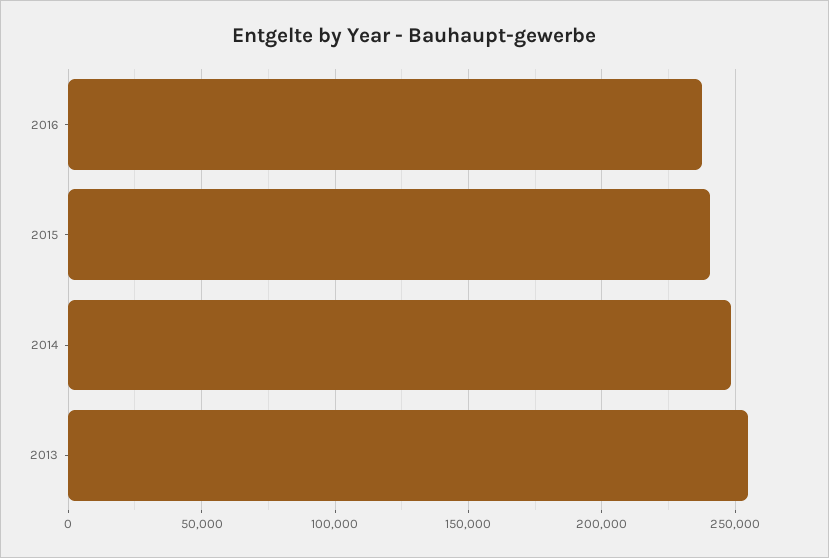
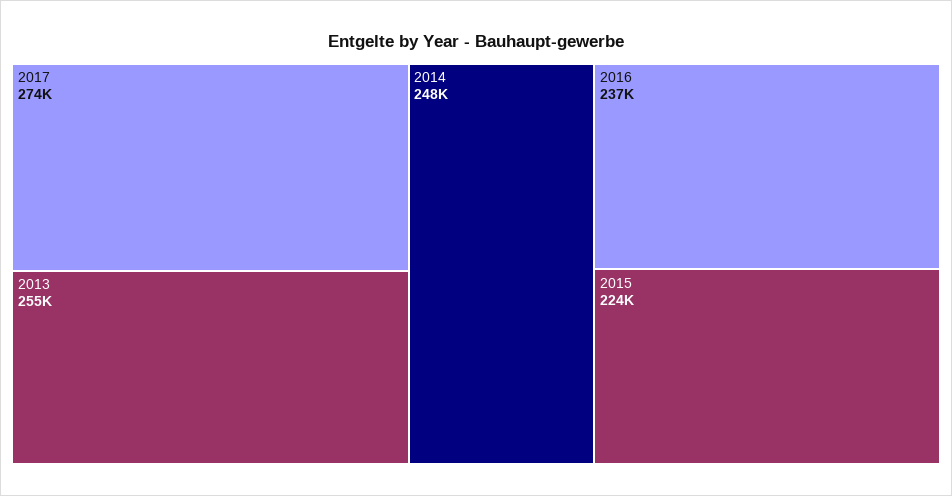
2015: 240000 -> 224000
2017: none -> 274000

